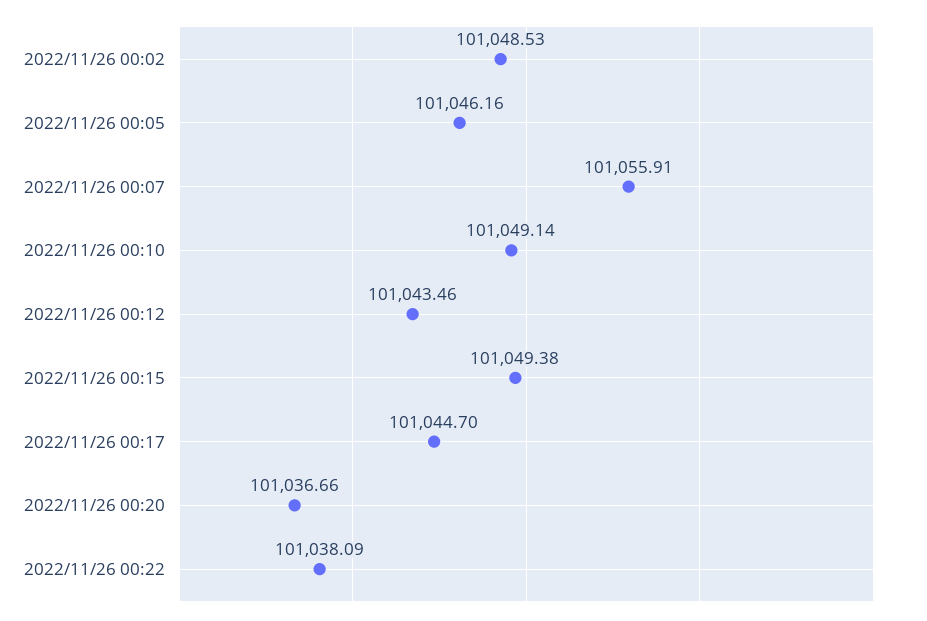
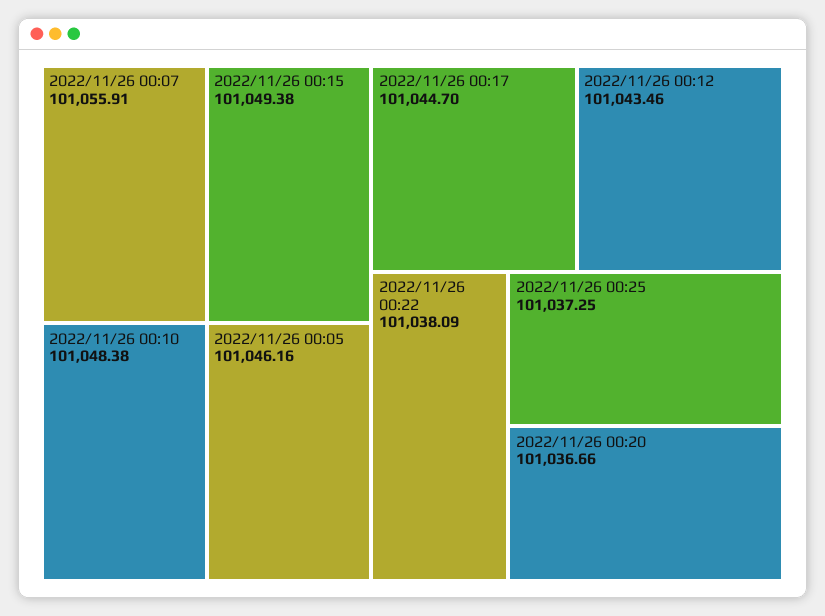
2022/11/26 00:02: 101048.53 -> none
2022/11/26 00:10: 101049.14 -> 101048.38
2022/11/26 00:25: none -> 101037.25

